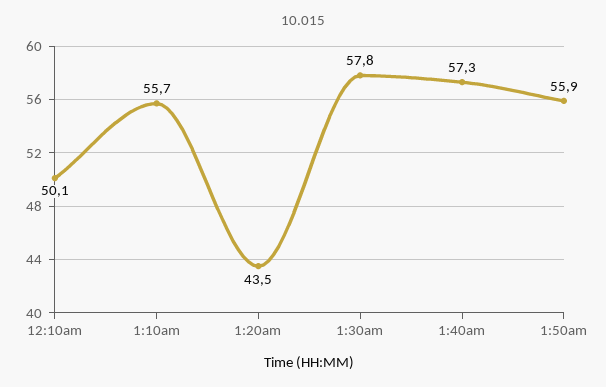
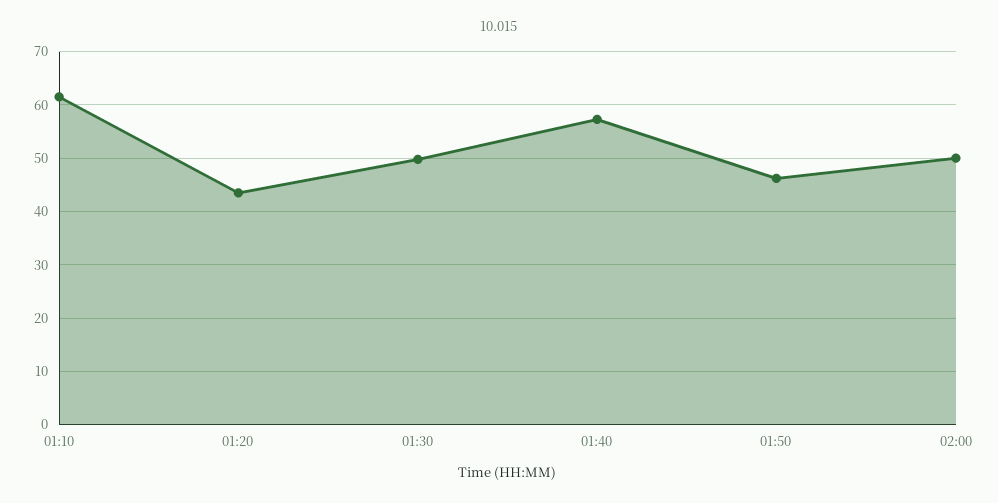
12:10am: 50.1 -> none
1:10am: 55.7 -> 62
1:30am: 57.8 -> 50
1:50am: 55.9 -> 46
02:00: none -> 50

